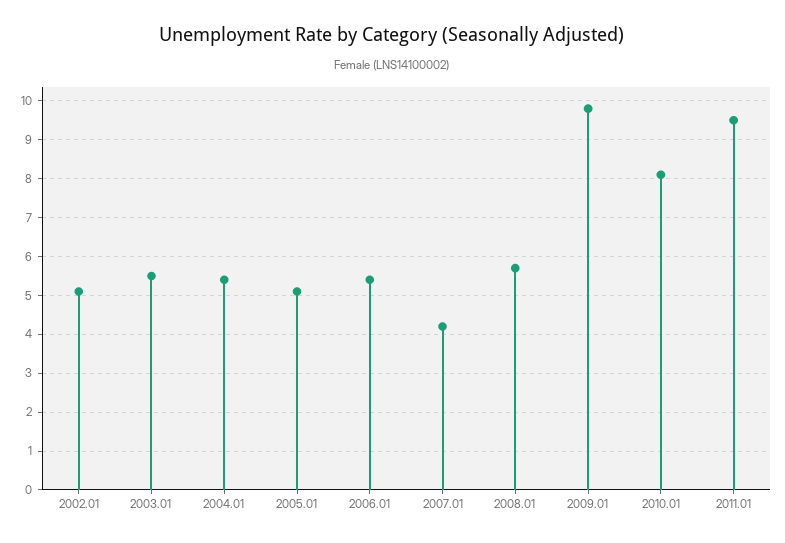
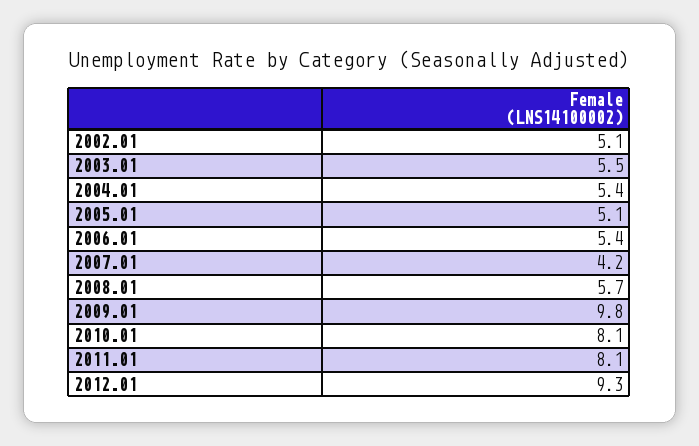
2011.01: 9.5 -> 8.1
2012.01: none -> 9.3

